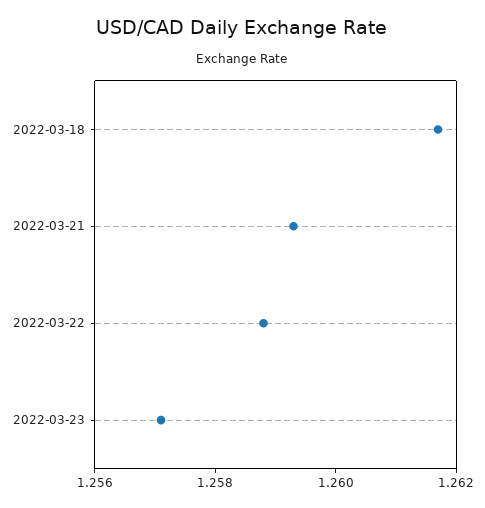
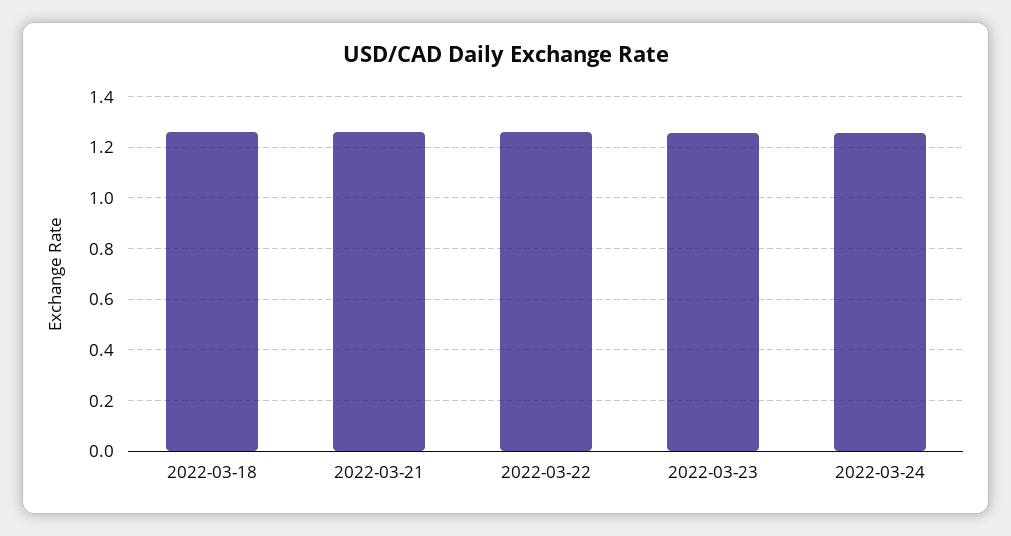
2022-03-24: none -> 1.25

